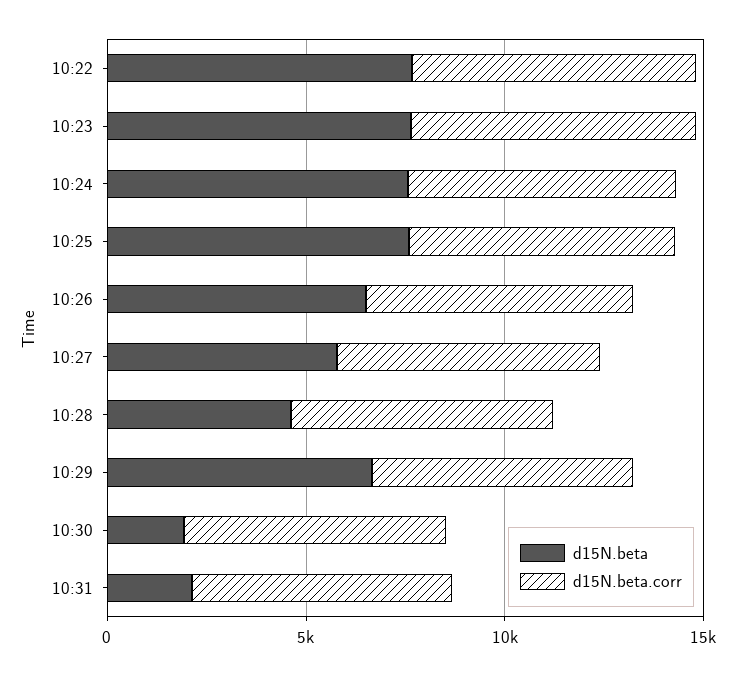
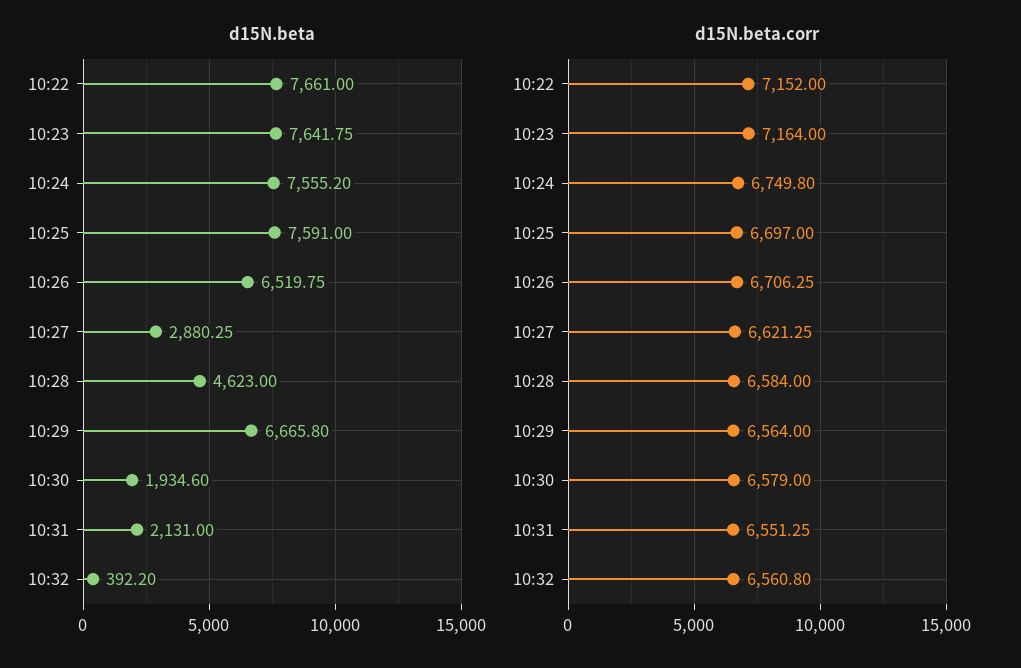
d15N.beta, 10:27: 6000 -> 2880.25
d15N.beta, 10:32: none -> 392.2
d15N.beta.corr, 10:32: none -> 6560.8

